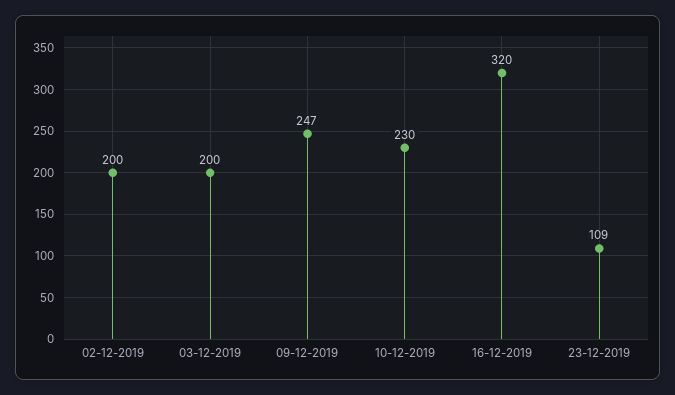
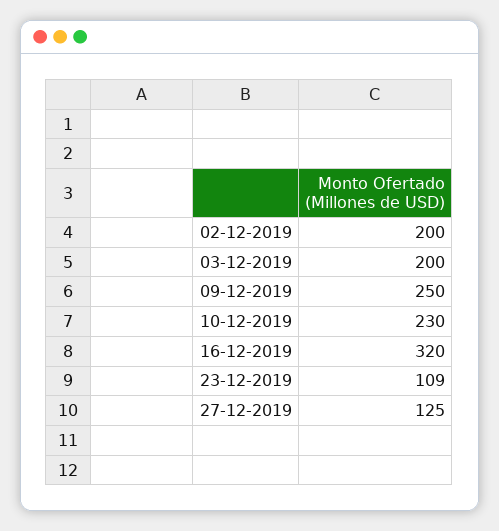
09-12-2019: 247 -> 250
27-12-2019: none -> 125

